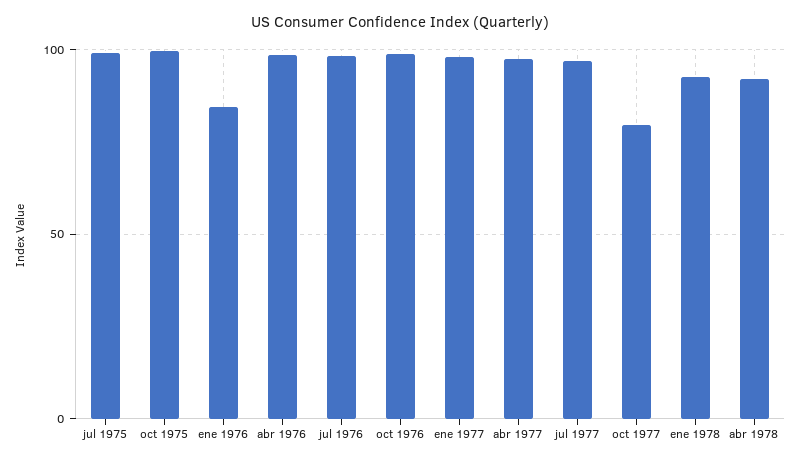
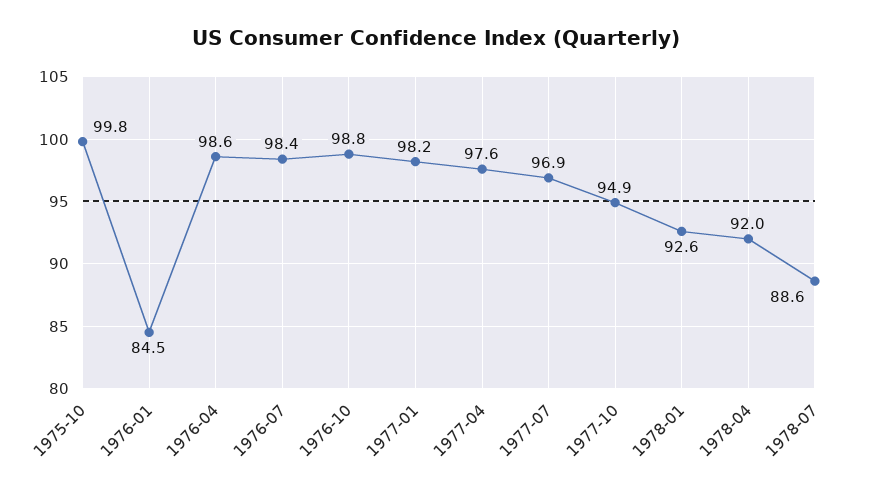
jul 1975: 100 -> none
oct 1977: 80 -> 94.9
1978-07: none -> 88.6

